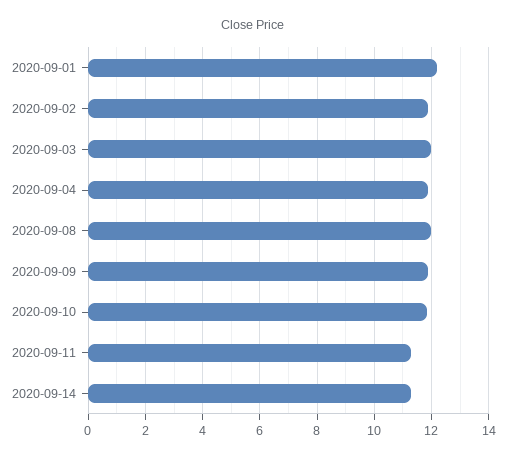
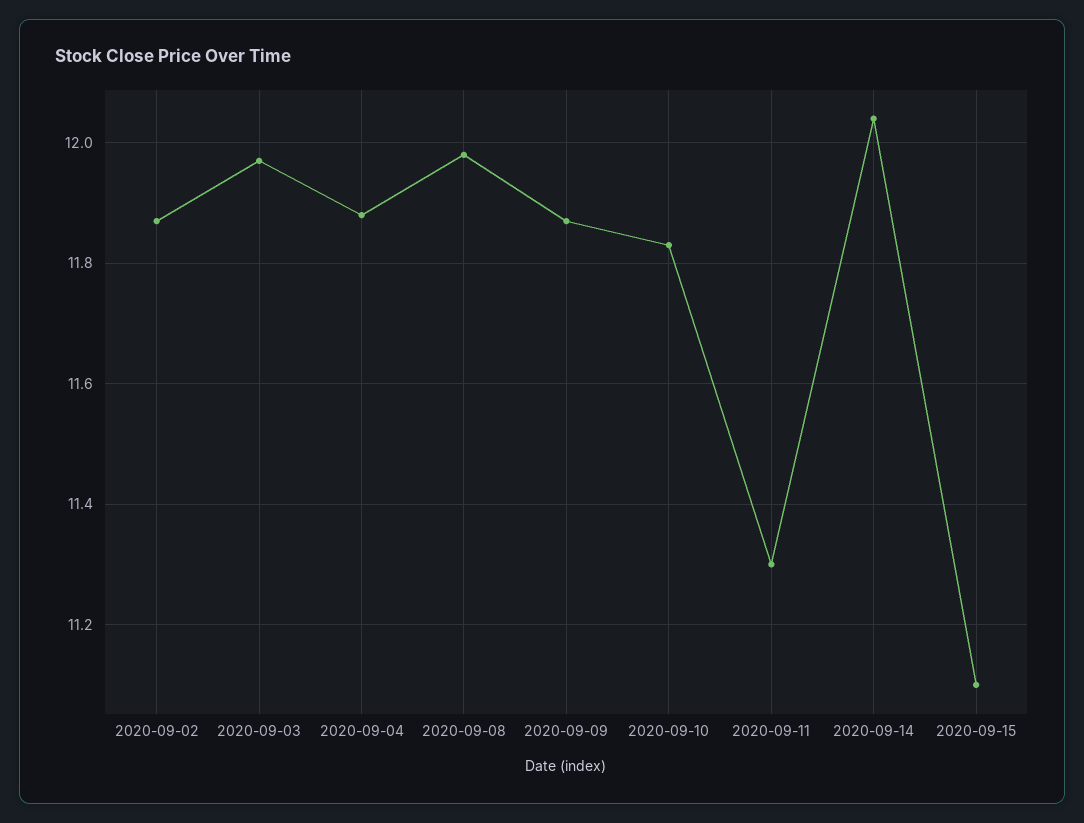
2020-09-01: 12.25 -> none
2020-09-14: 11.25 -> 12.05
2020-09-15: none -> 11.1

